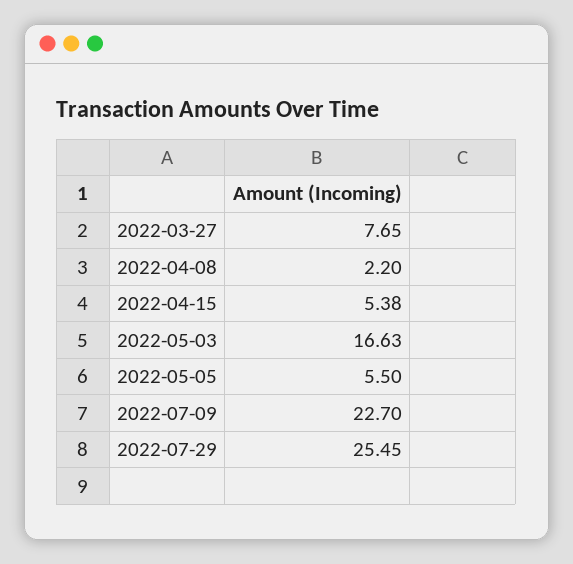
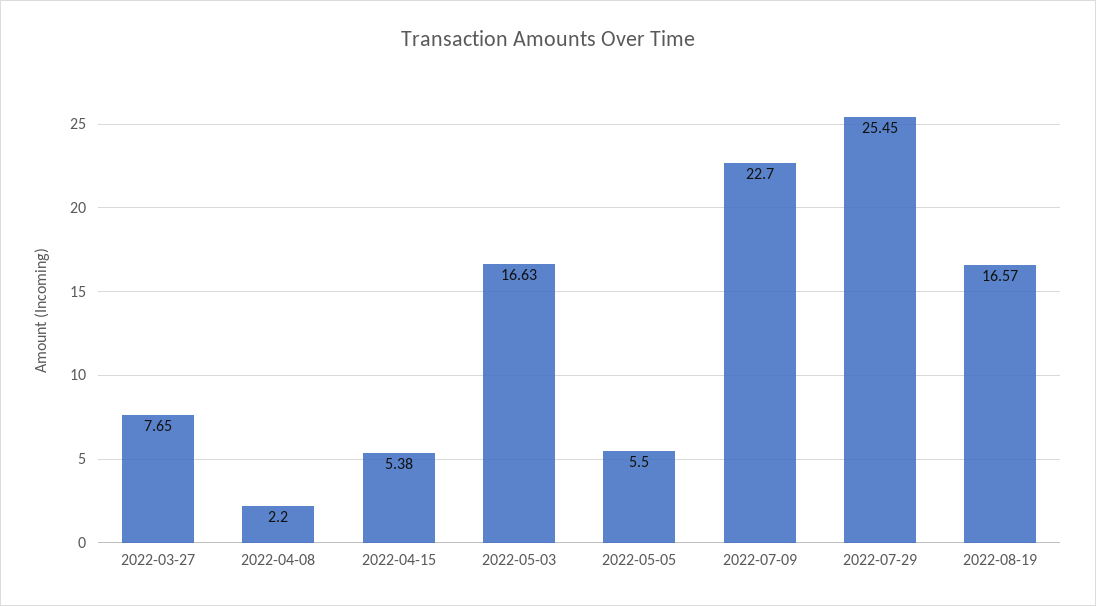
2022-08-19: none -> 16.57

